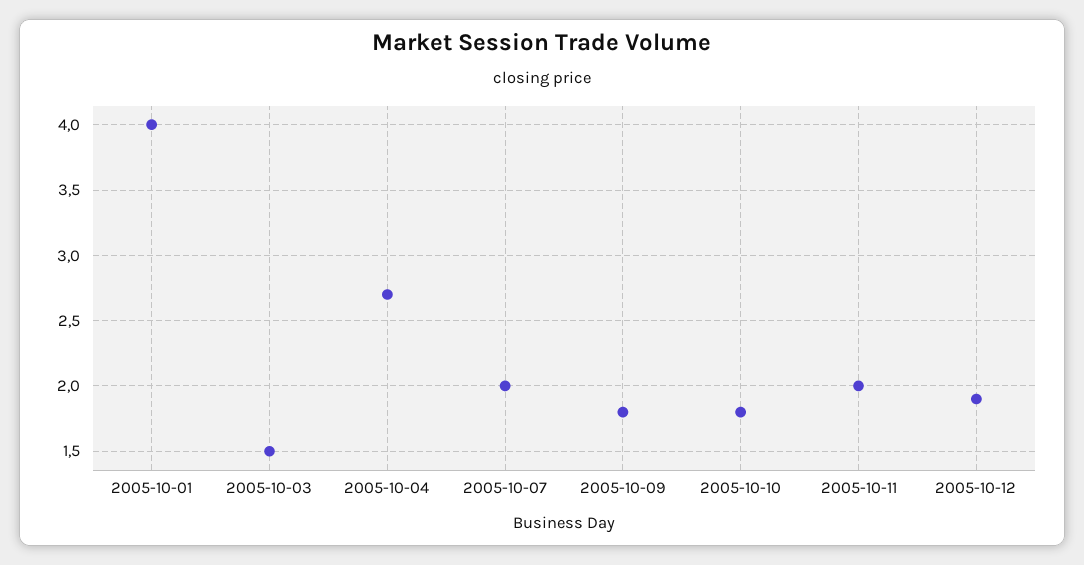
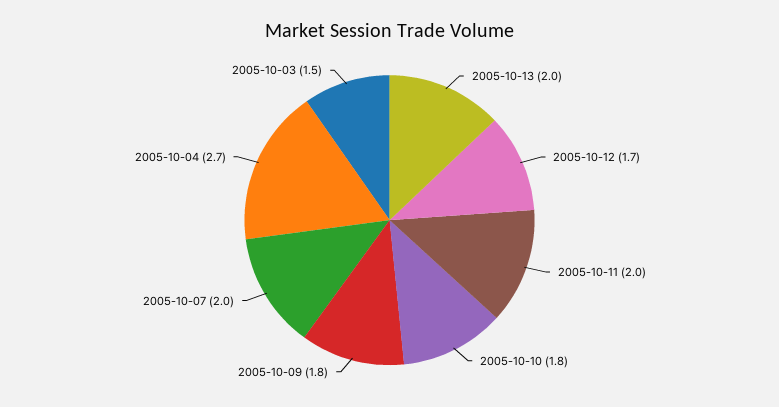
2005-10-01: 4 -> none
2005-10-12: 1.9 -> 1.7
2005-10-13: none -> 2

